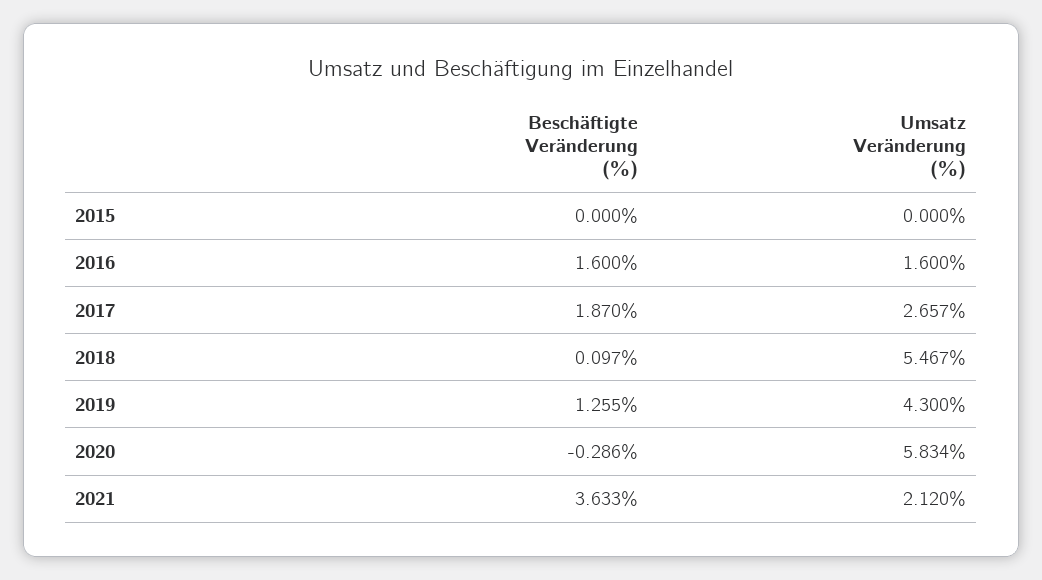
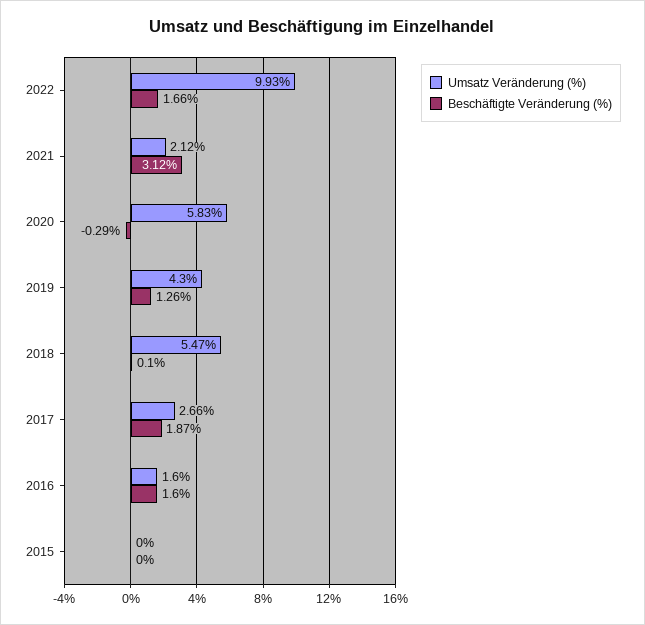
Beschäftigte Veränderung (%), 2021: 3.633 -> 3.12
Umsatz Veränderung (%), 2022: none -> 9.93
Beschäftigte Veränderung (%), 2022: none -> 1.66

